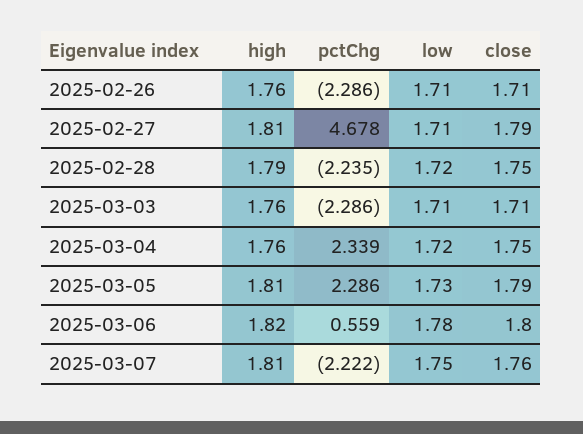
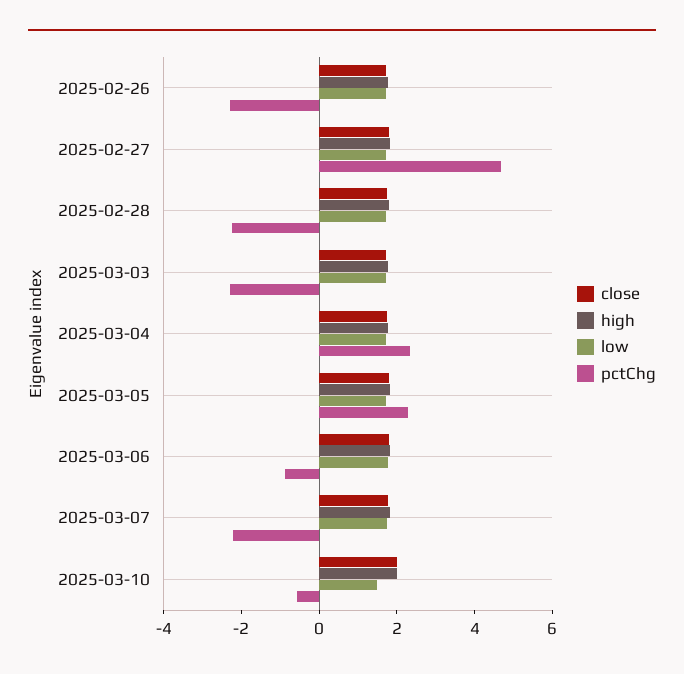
pctChg, 2025-03-06: 0.559 -> -1
close, 2025-03-10: none -> 2
high, 2025-03-10: none -> 2
low, 2025-03-10: none -> 1.5
pctChg, 2025-03-10: none -> -0.5

